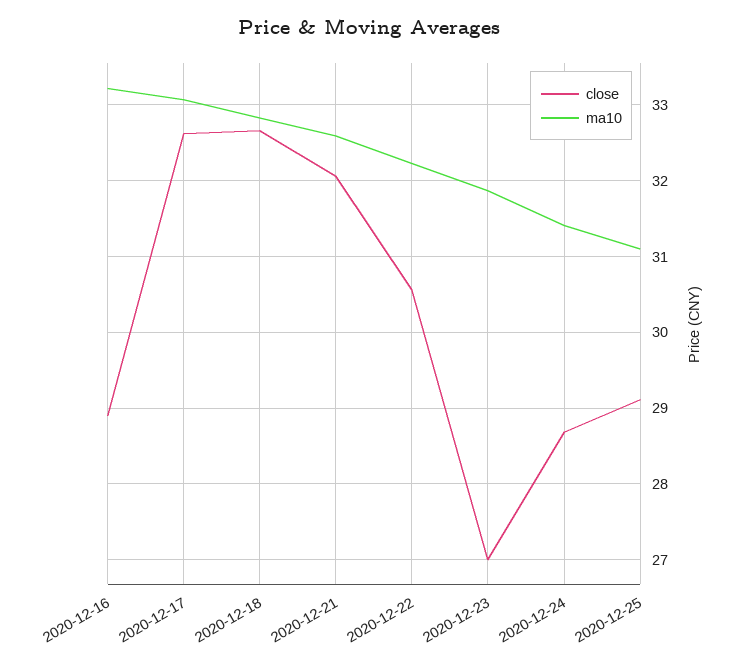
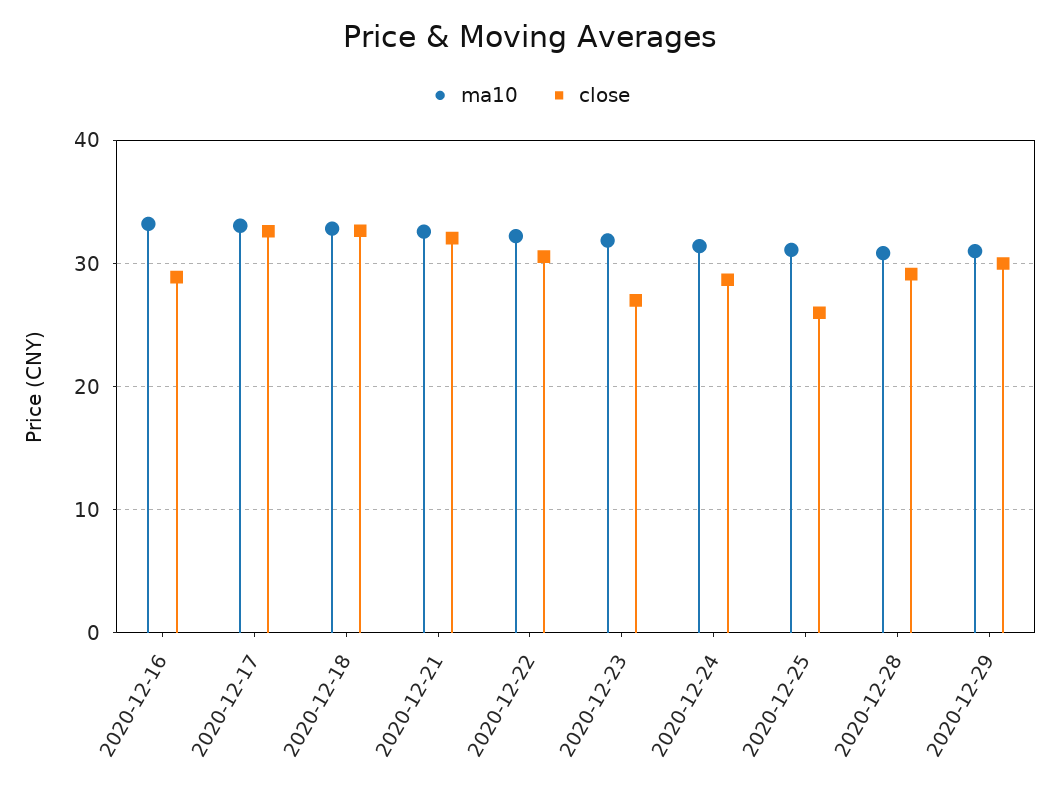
close, 2020-12-25: 29.1 -> 26
ma10, 2020-12-28: none -> 31
close, 2020-12-28: none -> 29
ma10, 2020-12-29: none -> 31
close, 2020-12-29: none -> 30

